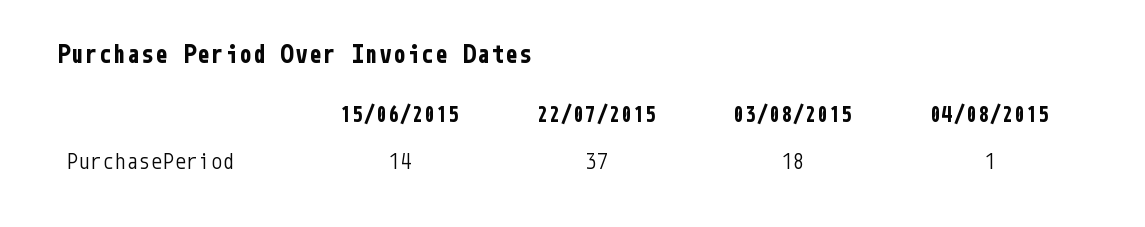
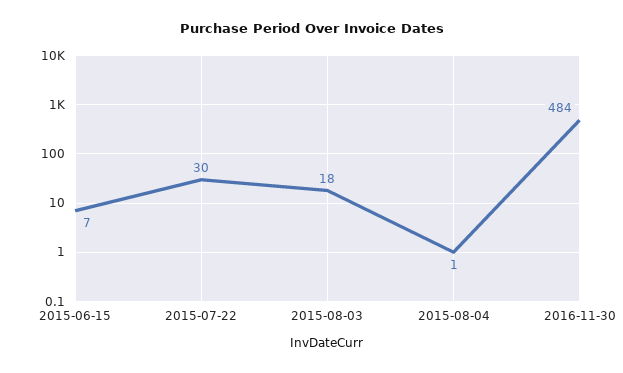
15/06/2015: 14 -> 7
22/07/2015: 37 -> 30
2016-11-30: none -> 484

